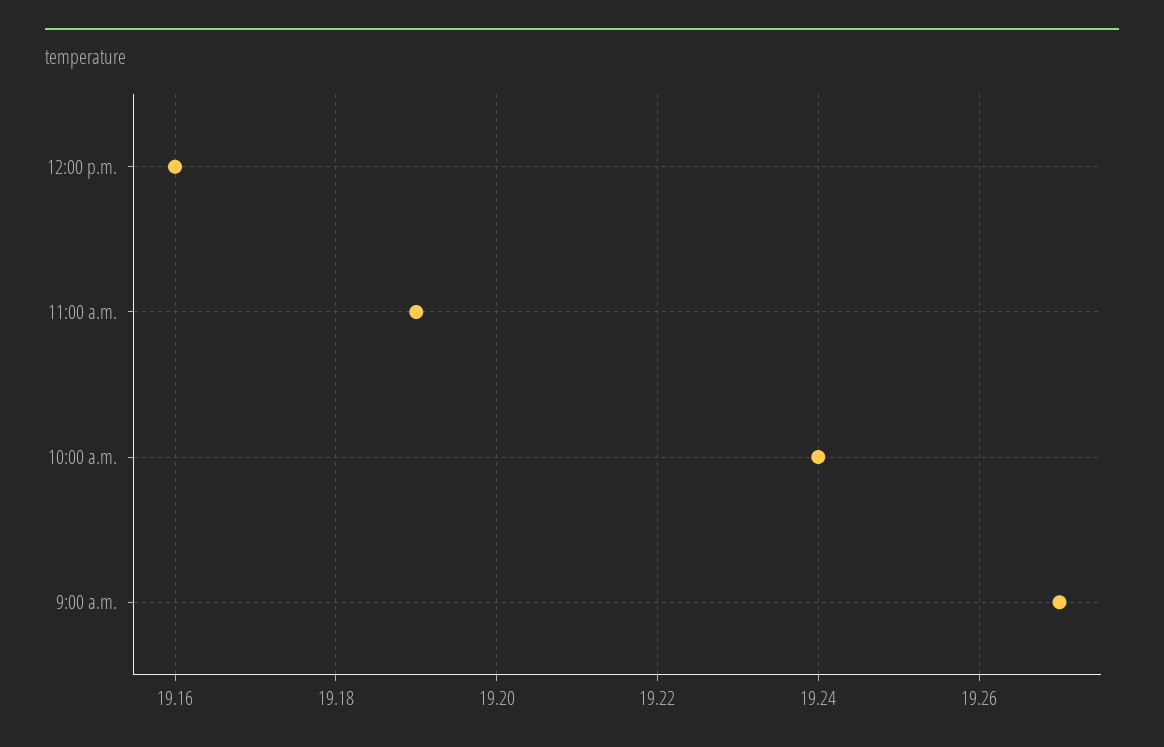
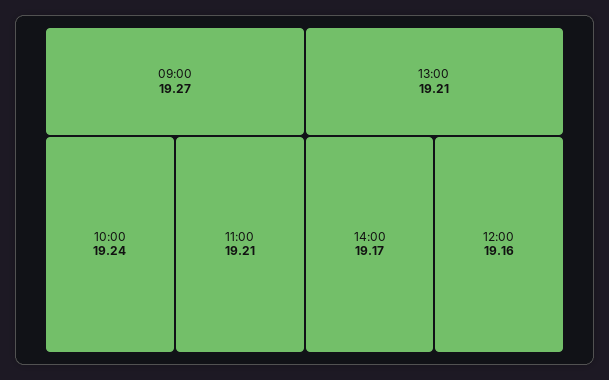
11:00 a.m.: 19.19 -> 19.21
13:00: none -> 19.21
14:00: none -> 19.17

